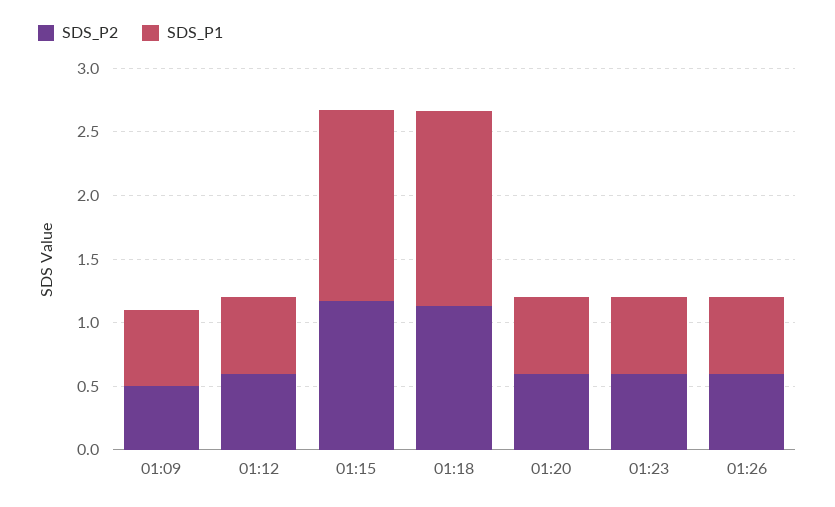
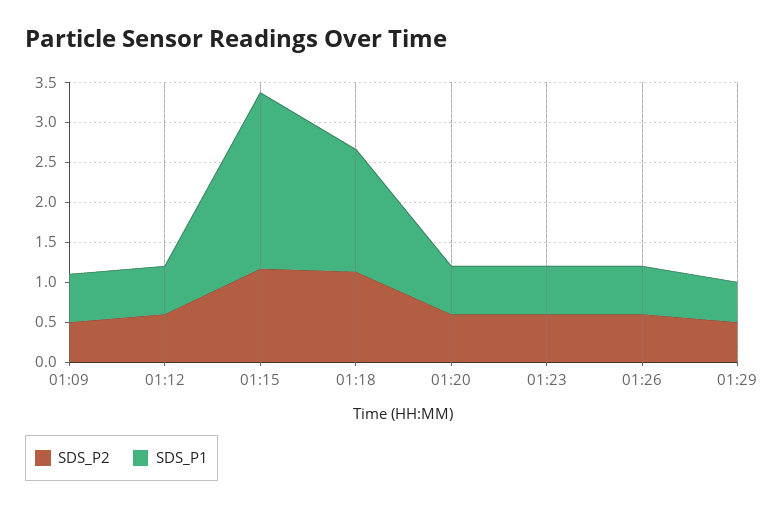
SDS_P1, 01:15: 1.5 -> 2.25
SDS_P2, 01:29: none -> 0.5
SDS_P1, 01:29: none -> 0.5

